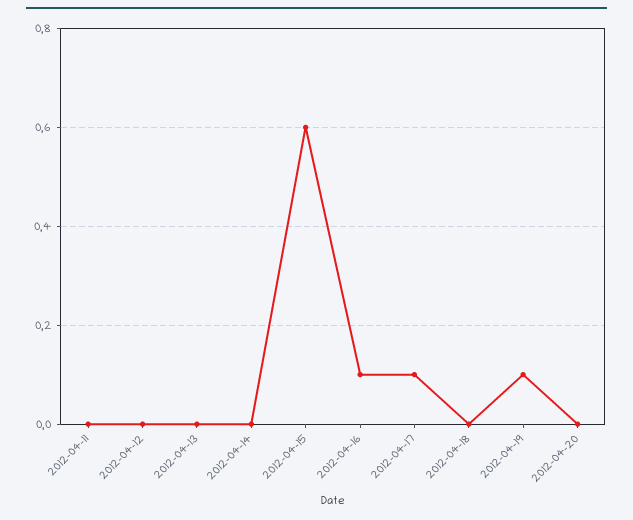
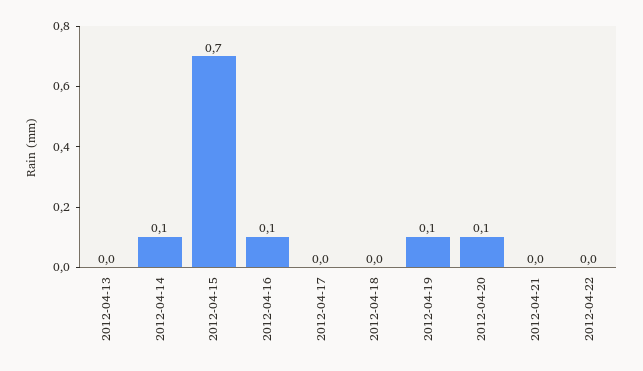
2012-04-11: 0 -> none
2012-04-12: 0 -> none
2012-04-14: 0 -> 0.1
2012-04-15: 0.6 -> 0.7
2012-04-17: 0.1 -> 0
2012-04-20: 0 -> 0.1
2012-04-21: none -> 0
2012-04-22: none -> 0

